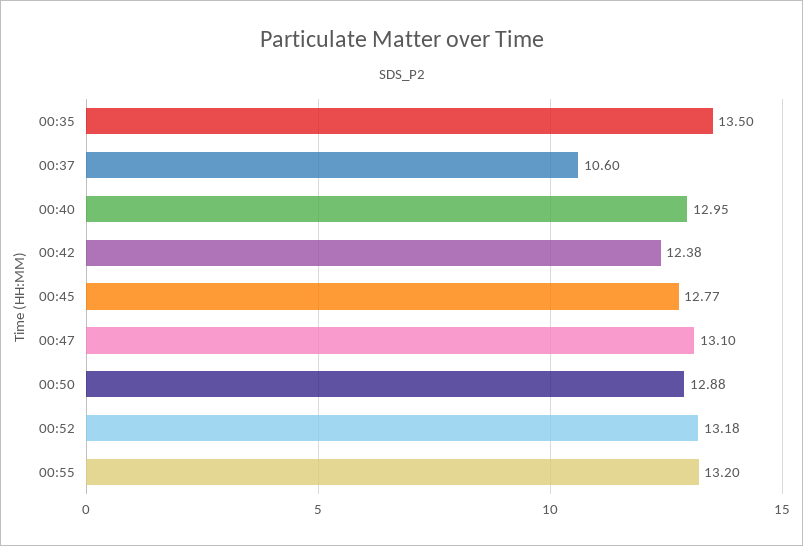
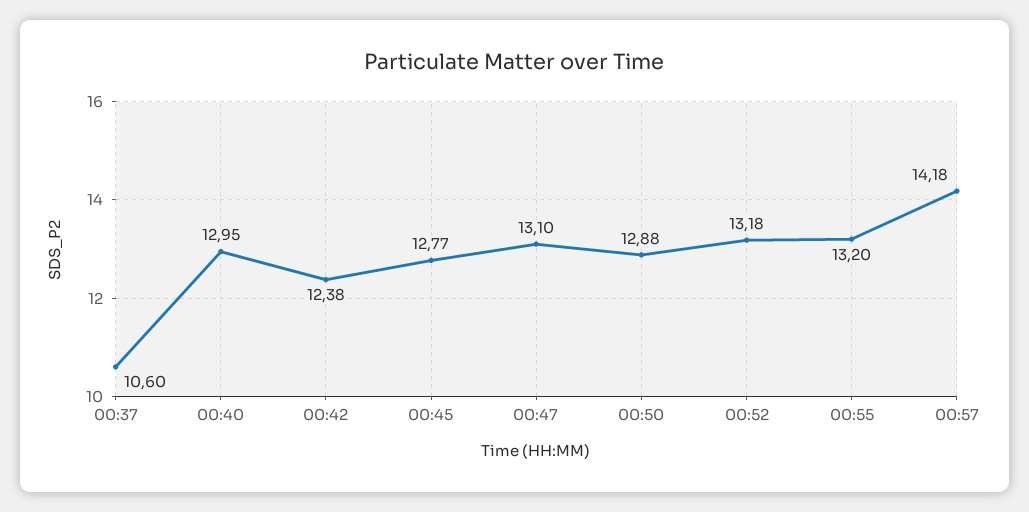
00:35: 13.5 -> none
00:57: none -> 14.18

